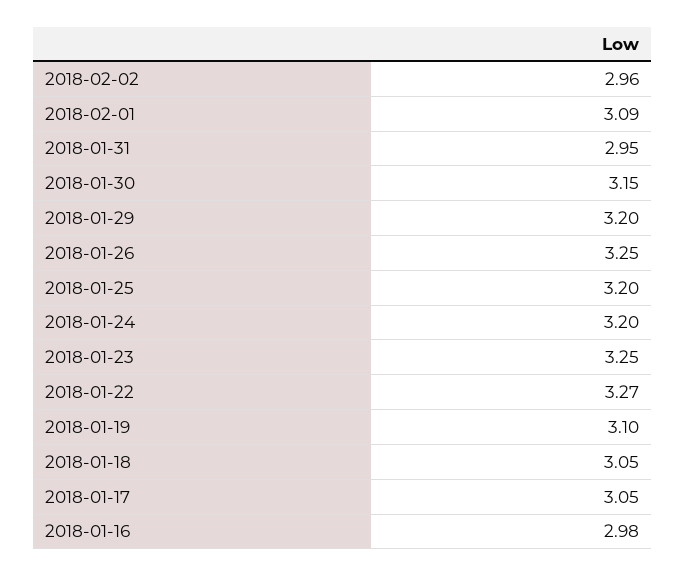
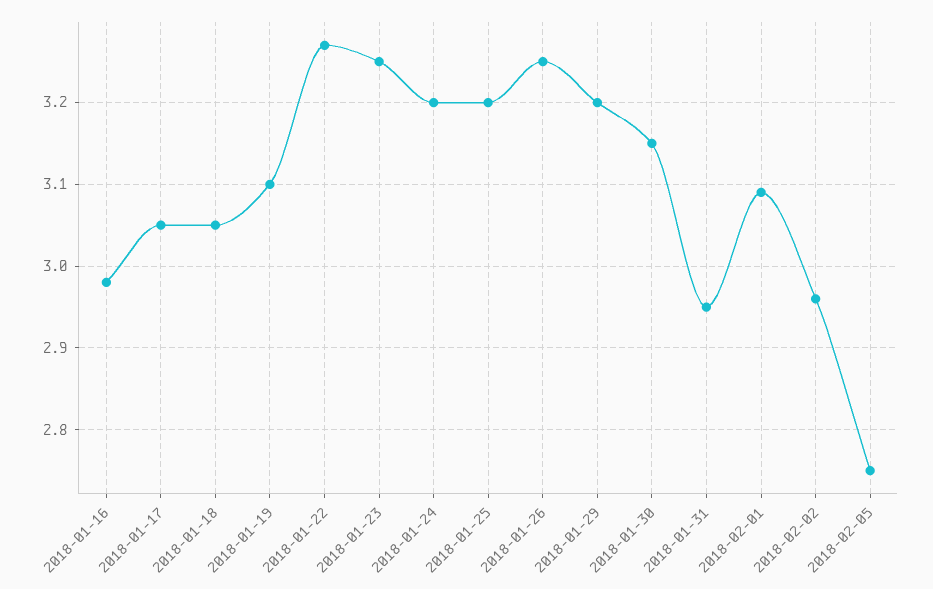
2018-02-05: none -> 2.75

